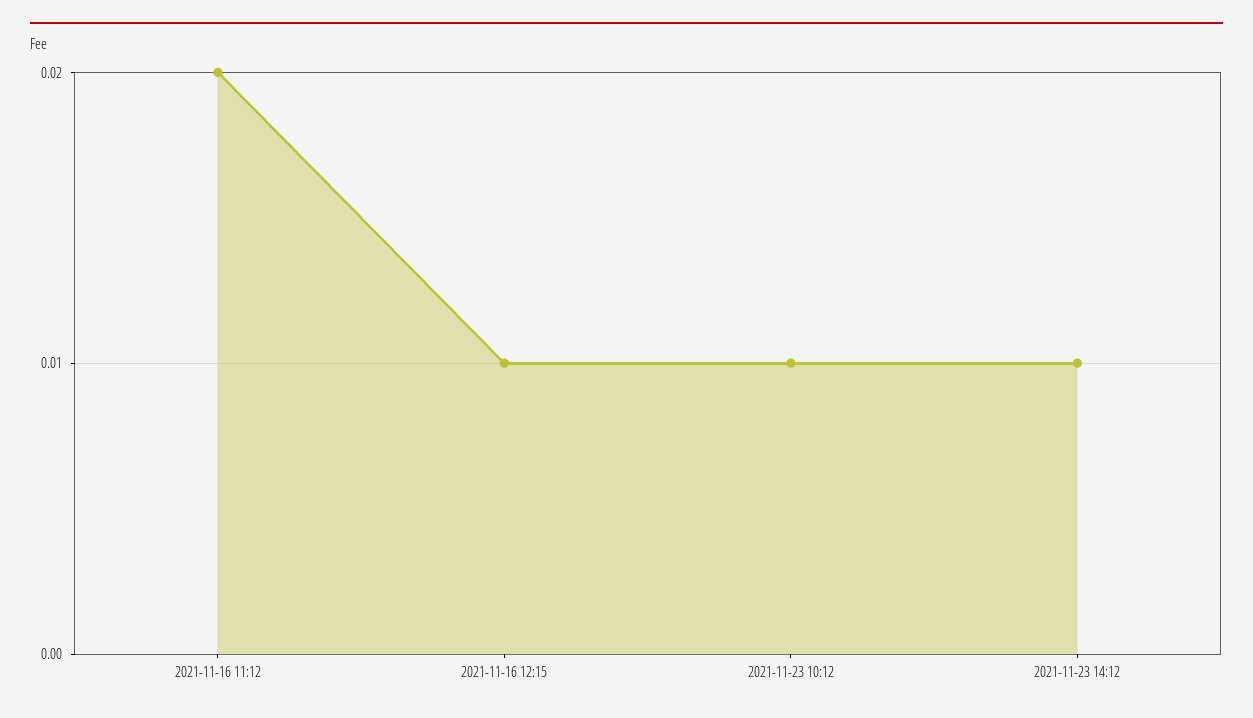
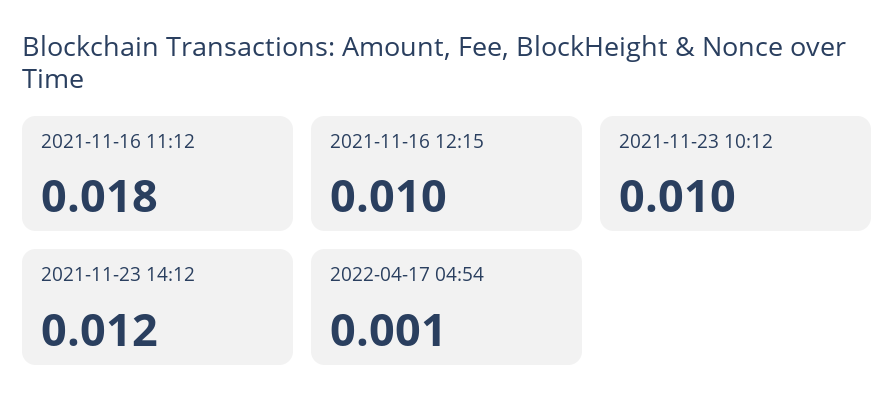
2021-11-16 11:12: 0.02 -> 0.018
2021-11-23 14:12: 0.01 -> 0.012
2022-04-17 04:54: none -> 0.001

